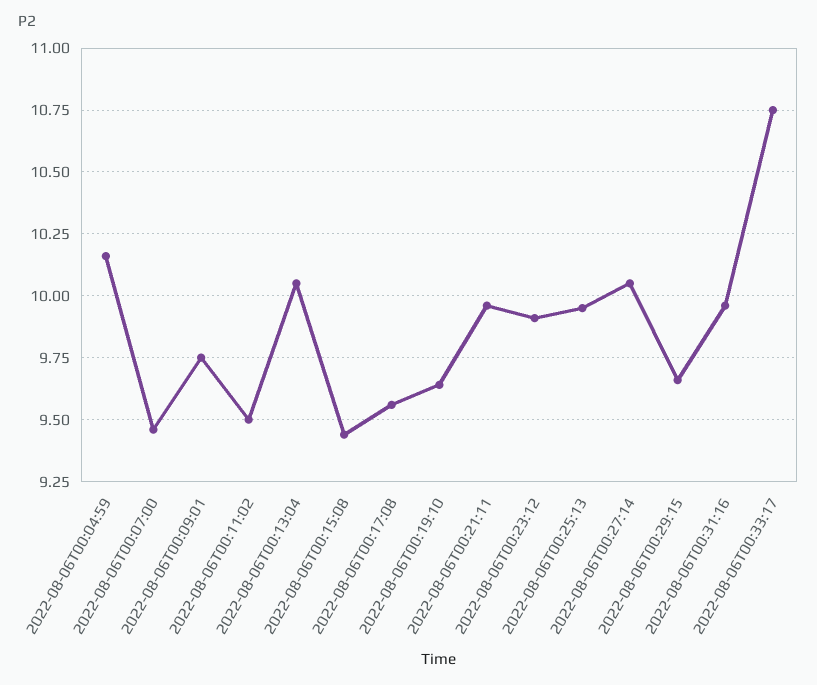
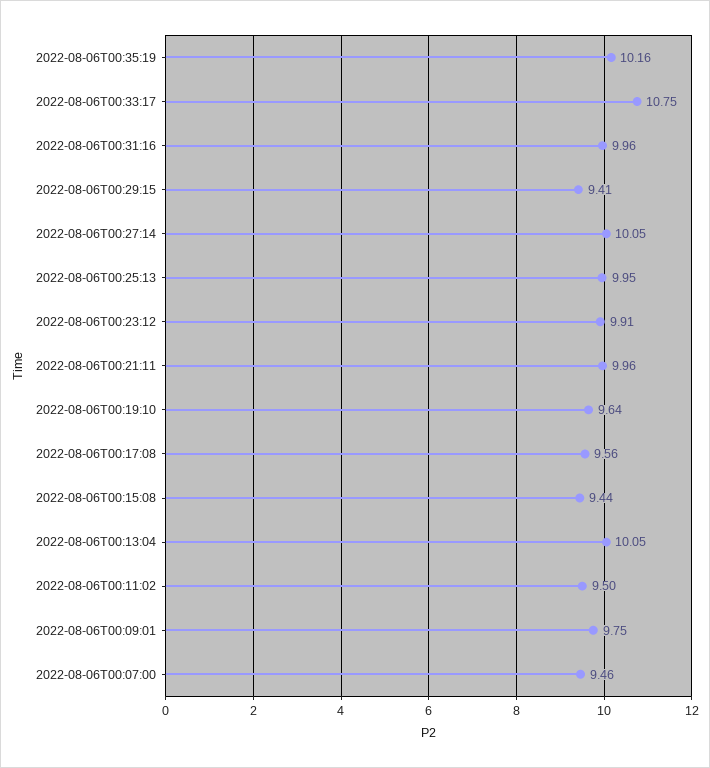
2022-08-06T00:04:59: 10.15 -> none
2022-08-06T00:29:15: 9.65 -> 9.41
2022-08-06T00:35:19: none -> 10.16

